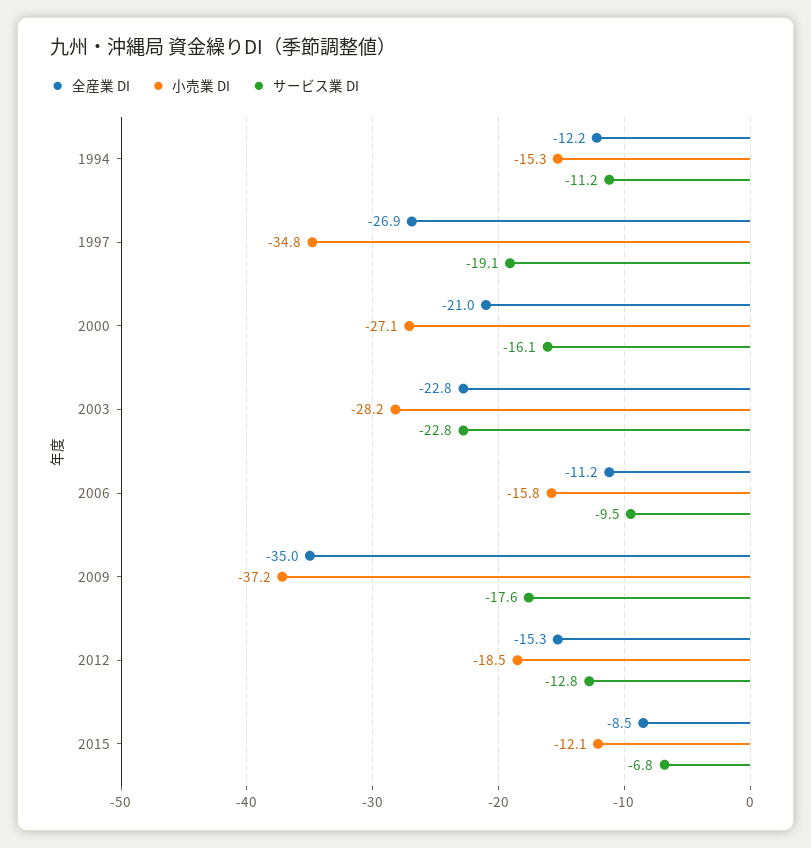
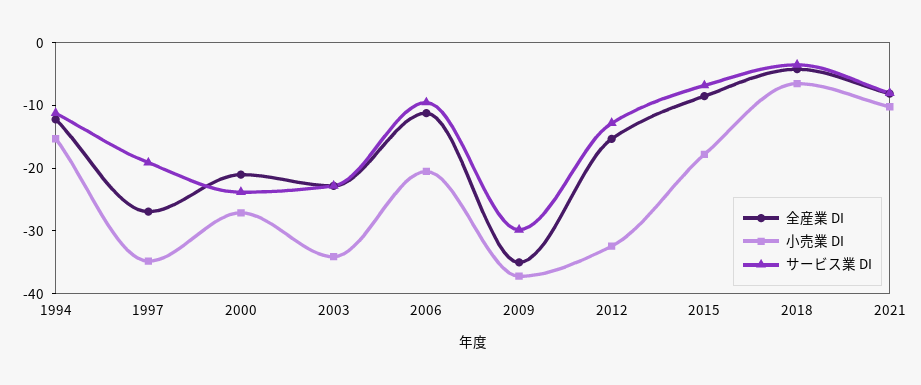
サービス業 DI, 2000: -16.1 -> -24
小売業 DI, 2003: -28.2 -> -34
小売業 DI, 2006: -15.8 -> -20
サービス業 DI, 2009: -17.6 -> -30
小売業 DI, 2012: -18.5 -> -32
小売業 DI, 2015: -12.1 -> -18
全産業 DI, 2018: none -> -4
小売業 DI, 2018: none -> -6
サービス業 DI, 2018: none -> -4
全産業 DI, 2021: none -> -8
小売業 DI, 2021: none -> -10
サービス業 DI, 2021: none -> -8

